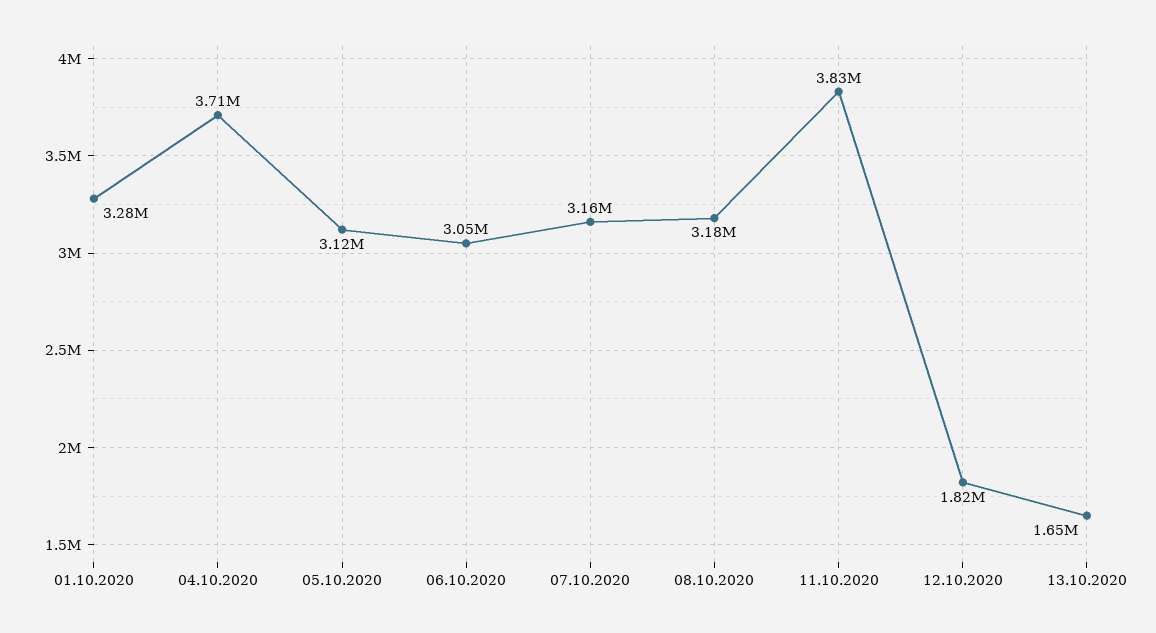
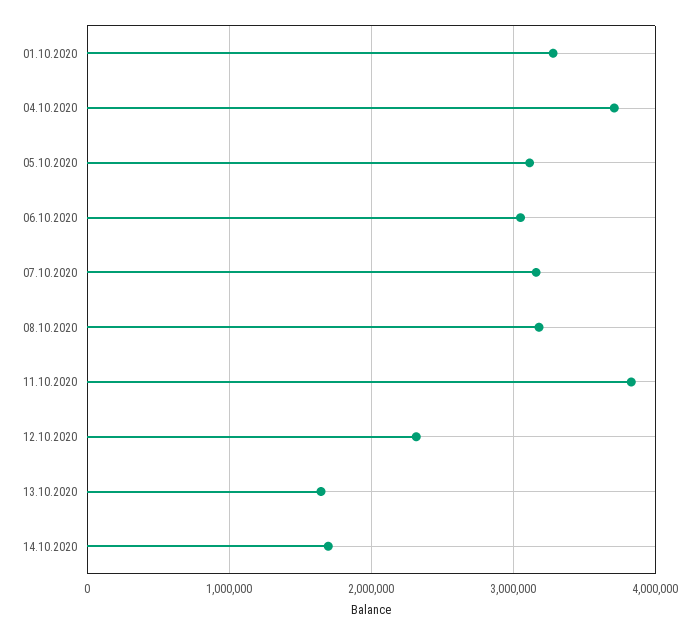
12.10.2020: 1820000 -> 2300000
14.10.2020: none -> 1700000

